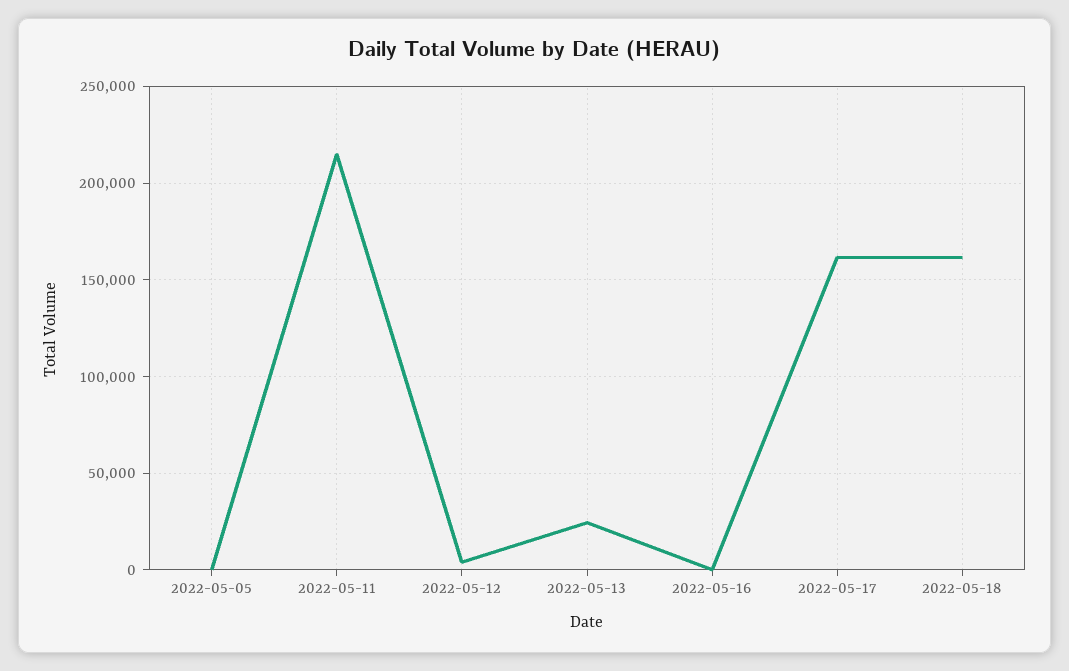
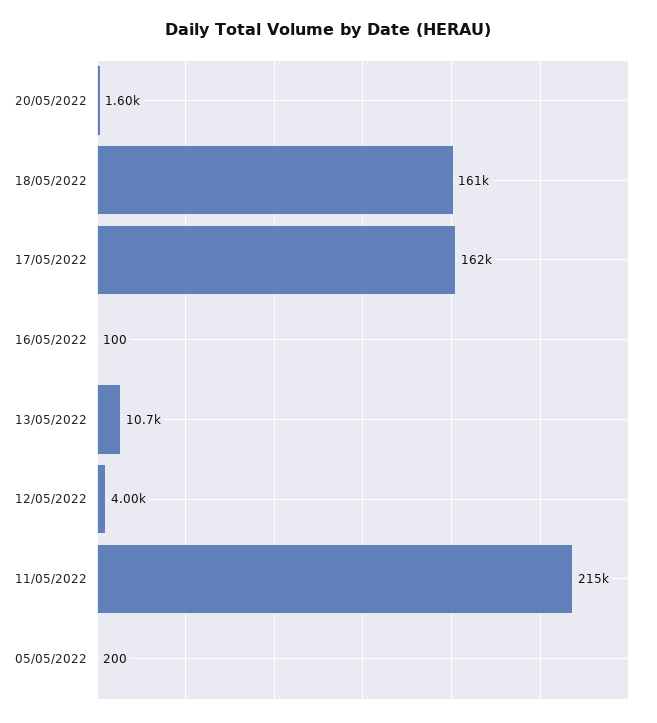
2022-05-13: 25000 -> 10700
20/05/2022: none -> 1600

